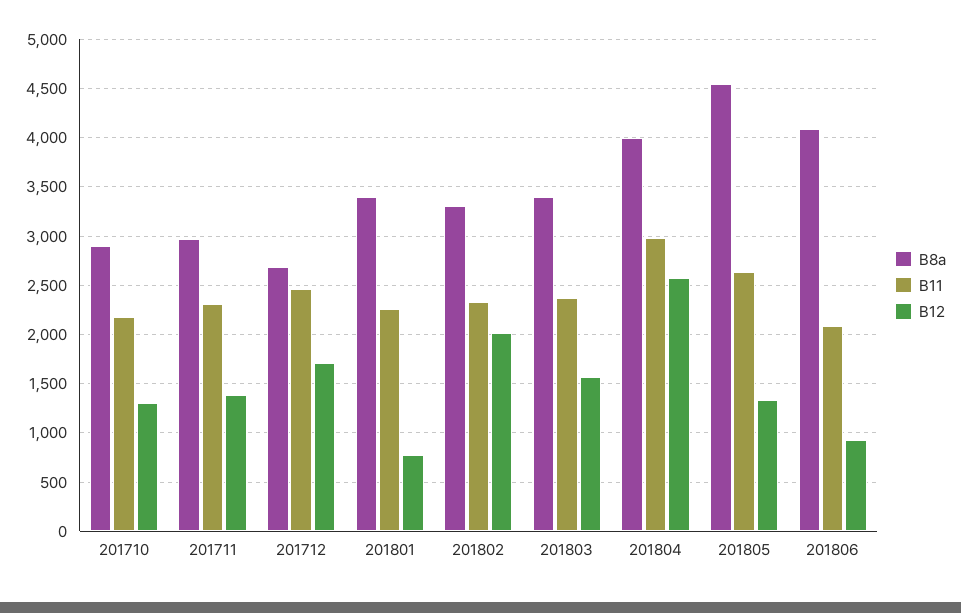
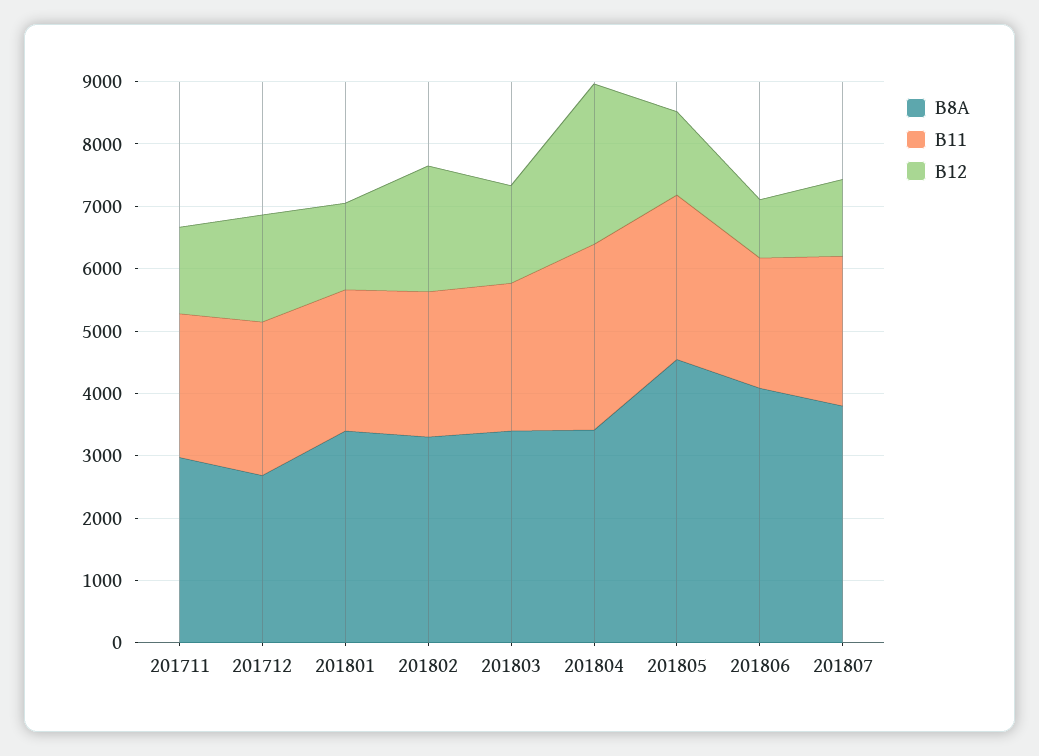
B8a, 201710: 2900 -> none
B11, 201710: 2200 -> none
B12, 201710: 1300 -> none
B12, 201801: 800 -> 1400
B8a, 201804: 4000 -> 3400
B8a, 201807: none -> 3800
B11, 201807: none -> 2400
B12, 201807: none -> 1200

